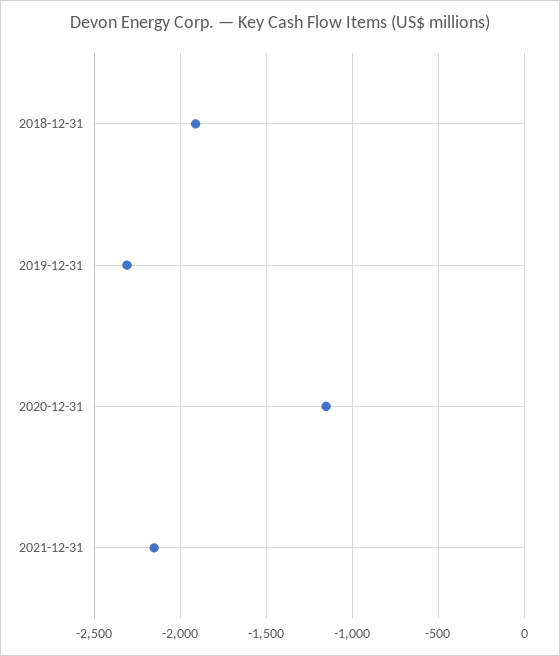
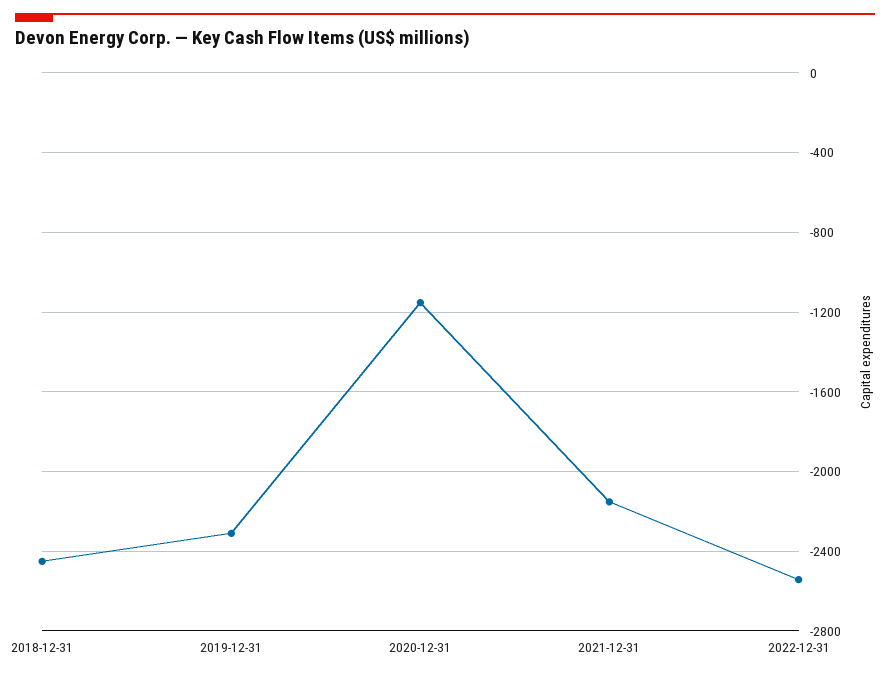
2018-12-31: -1900 -> -2450
2022-12-31: none -> -2550

